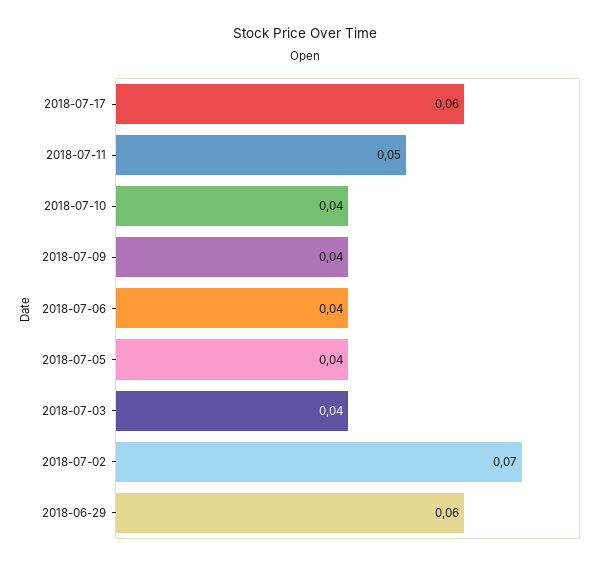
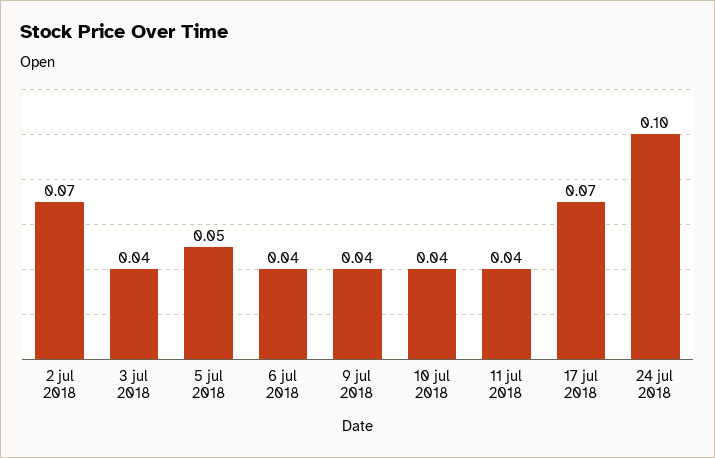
2018-07-17: 0.06 -> 0.07
2018-07-11: 0.05 -> 0.04
2018-07-05: 0.04 -> 0.05
2018-06-29: 0.06 -> none
24 jul 2018: none -> 0.1

